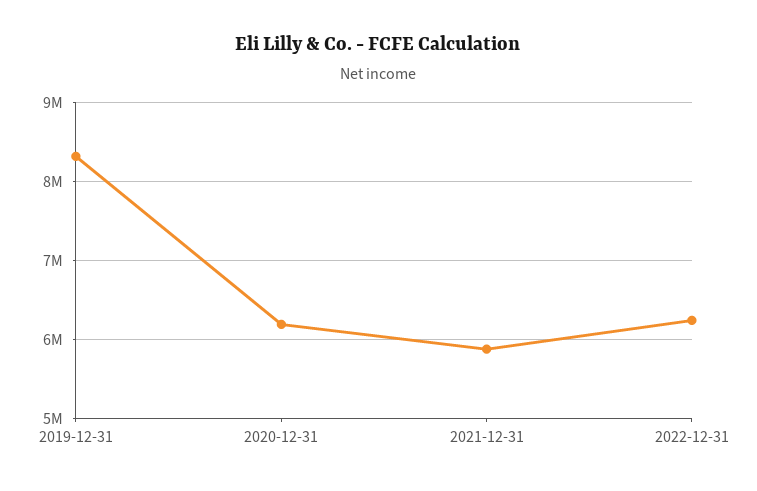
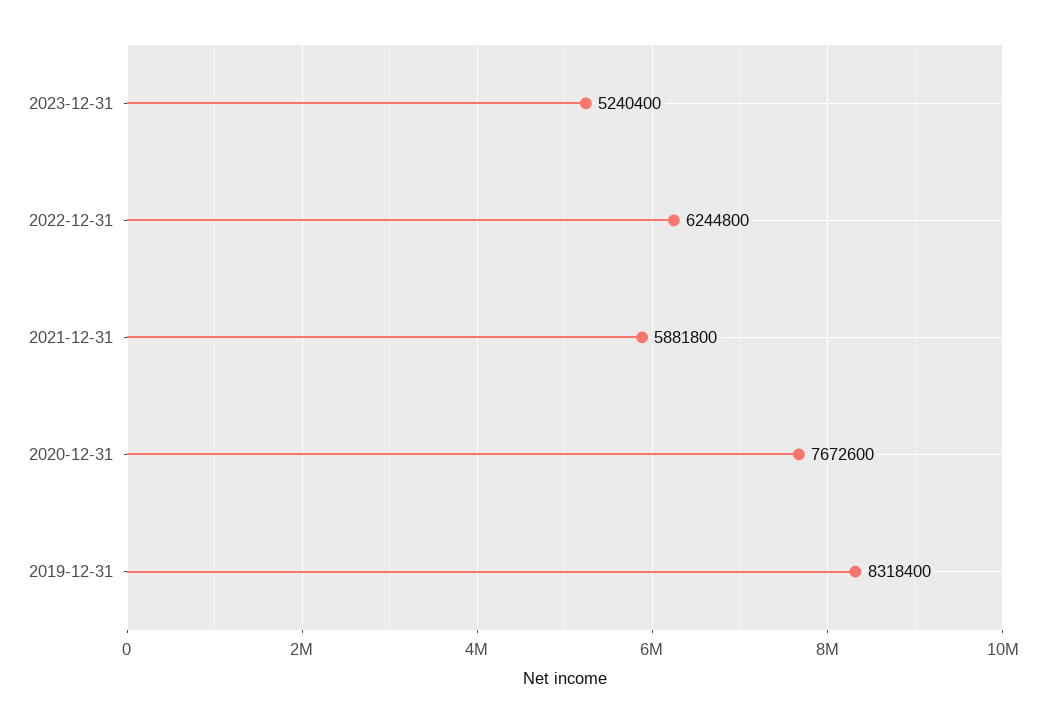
2020-12-31: 6200000 -> 7672600
2023-12-31: none -> 5240400

